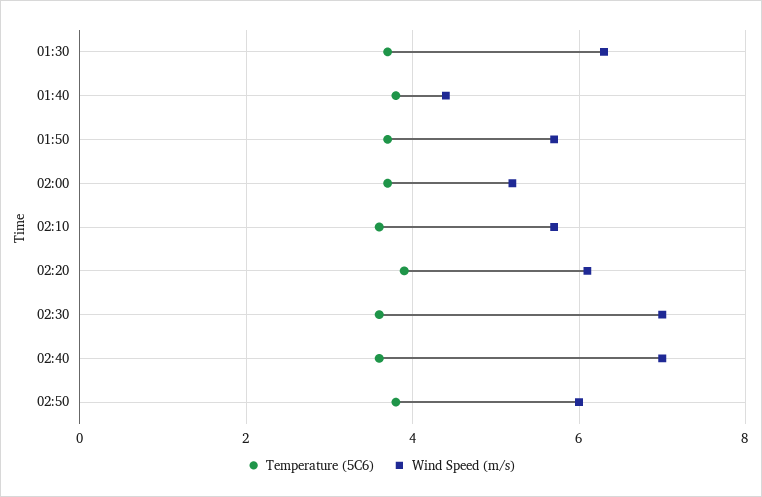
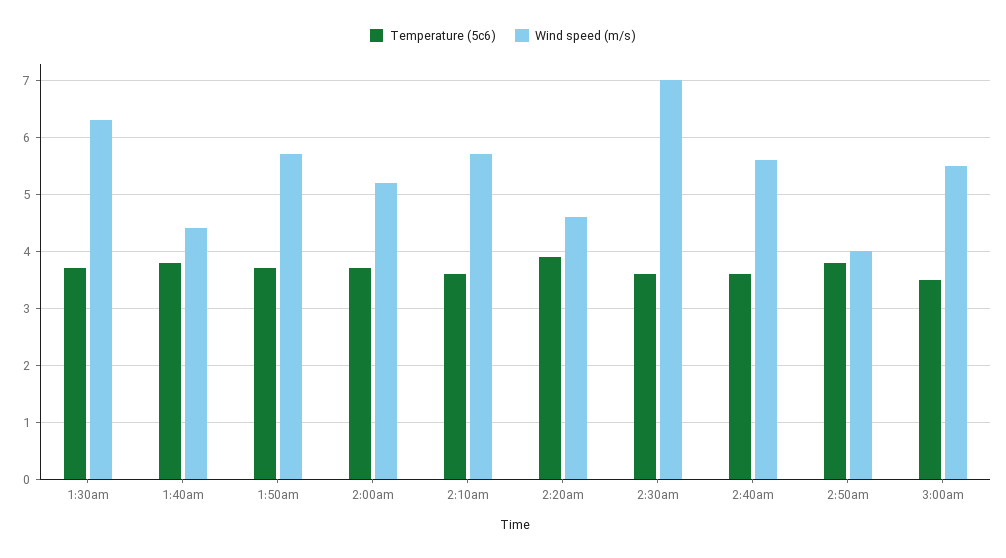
Wind Speed (m/s), 02:20: 6 -> 4.5
Wind Speed (m/s), 02:40: 7 -> 5.5
Wind Speed (m/s), 02:50: 6 -> 4
Temperature (5C6), 3:00am: none -> 3.5
Wind Speed (m/s), 3:00am: none -> 5.5

